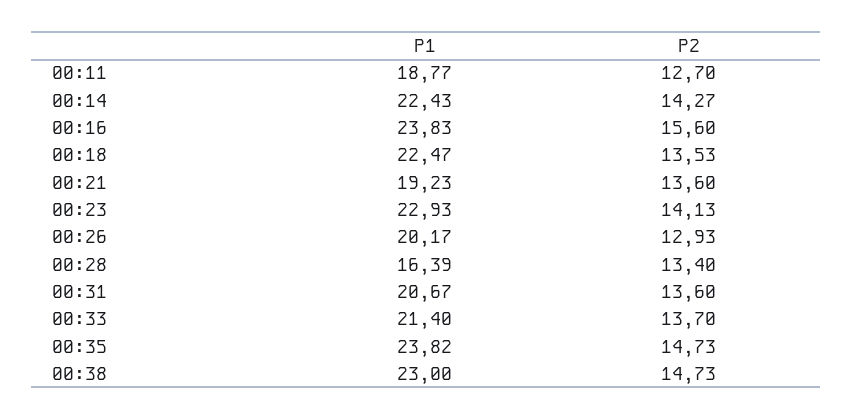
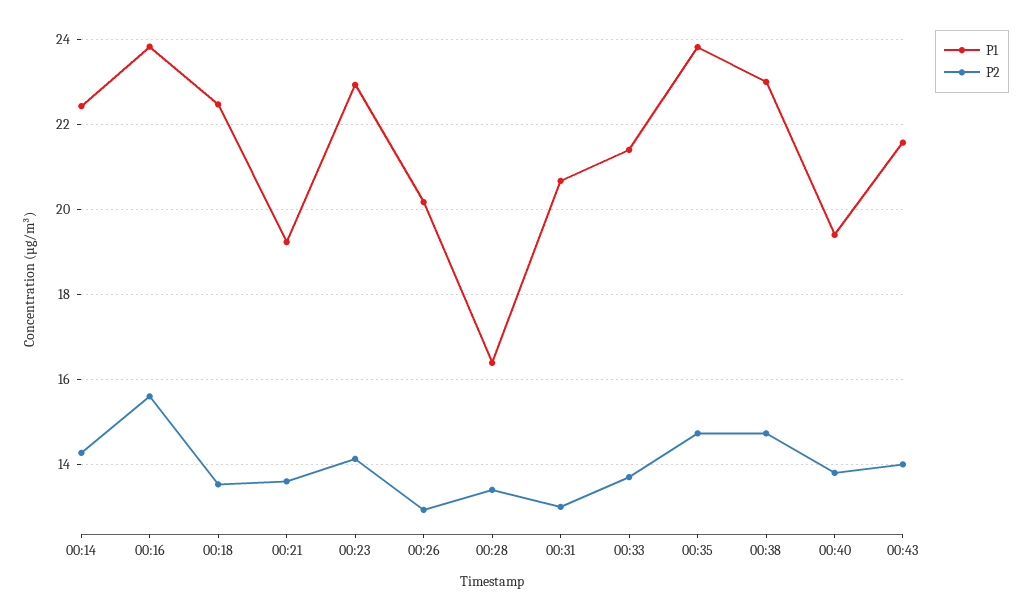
P1, 00:11: 18.77 -> none
P2, 00:11: 12.7 -> none
P2, 00:31: 13.6 -> 13
P1, 00:40: none -> 19.4
P2, 00:40: none -> 13.8
P1, 00:43: none -> 21.6
P2, 00:43: none -> 14

